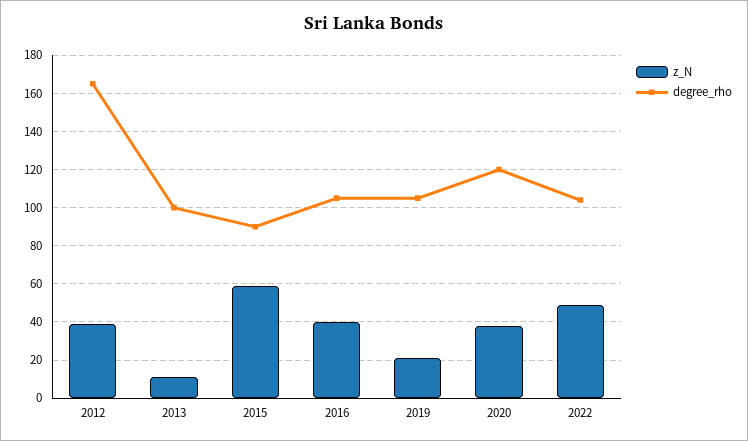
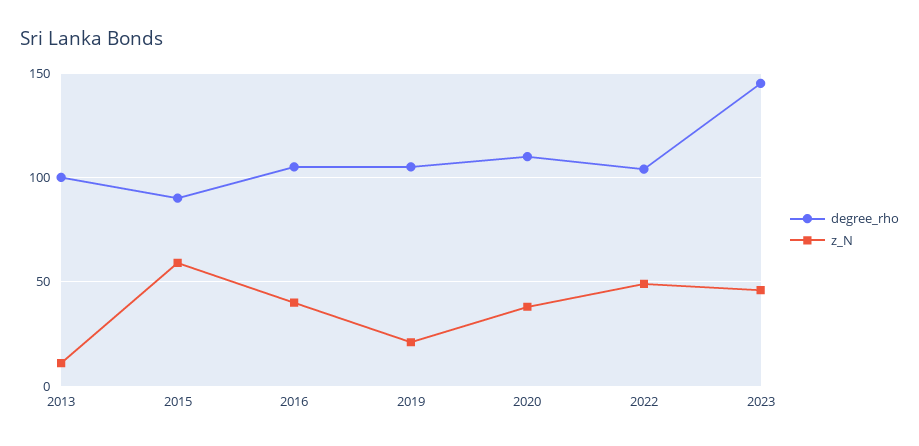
z_N, 2012: 40 -> none
degree_rho, 2012: 165 -> none
degree_rho, 2020: 120 -> 110
degree_rho, 2023: none -> 145
z_N, 2023: none -> 45

